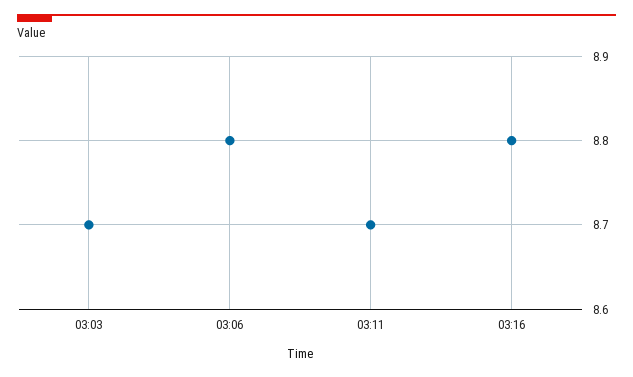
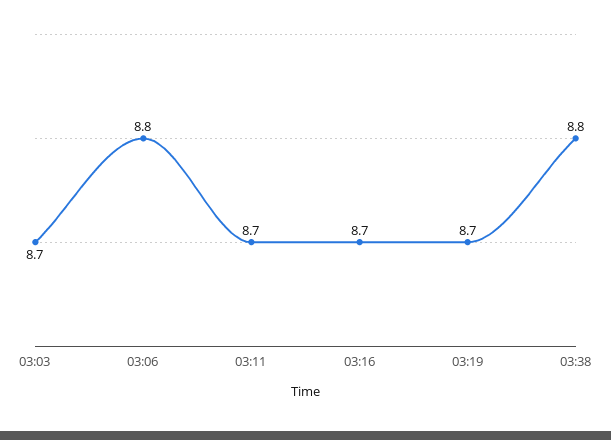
03:16: 8.8 -> 8.7
03:19: none -> 8.7
03:38: none -> 8.8

